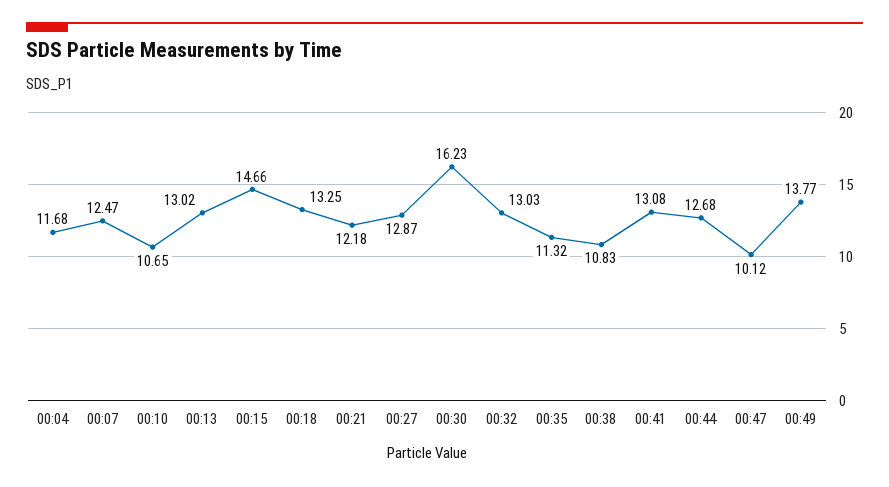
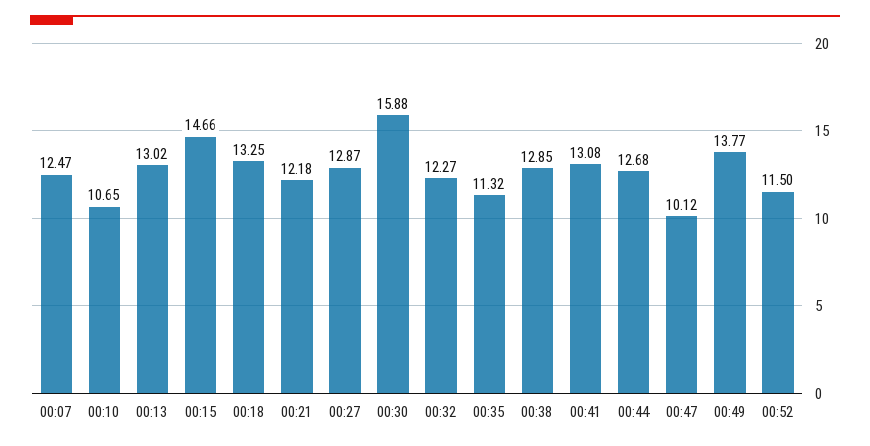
00:04: 11.68 -> none
00:30: 16.23 -> 15.88
00:32: 13.03 -> 12.27
00:38: 10.83 -> 12.85
00:52: none -> 11.5

